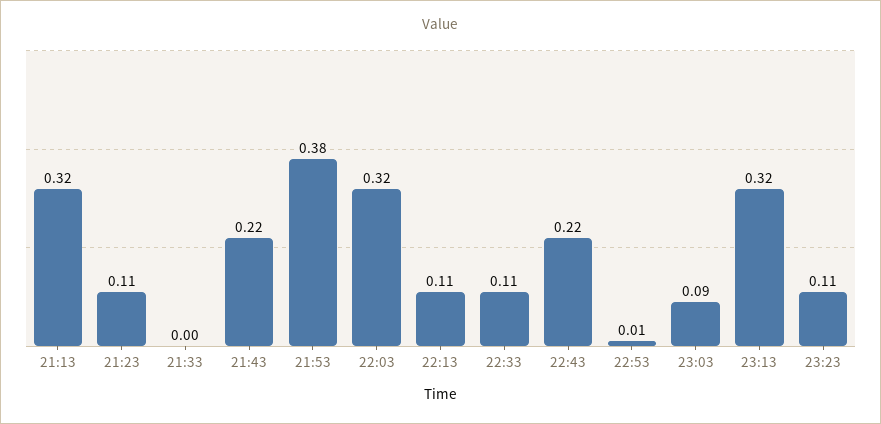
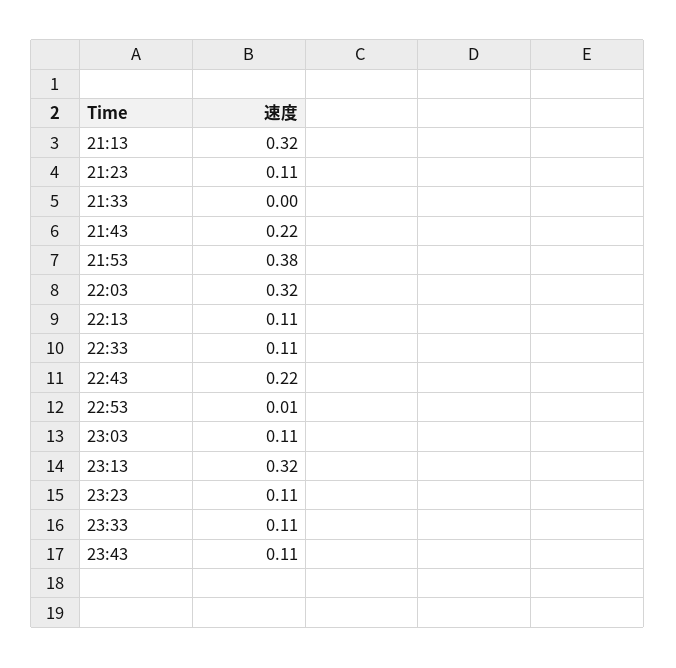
23:03: 0.09 -> 0.11
23:33: none -> 0.11
23:43: none -> 0.11

